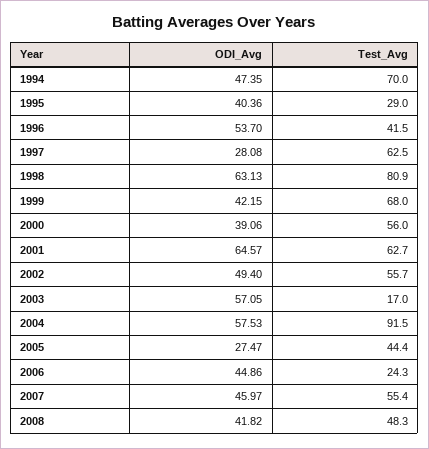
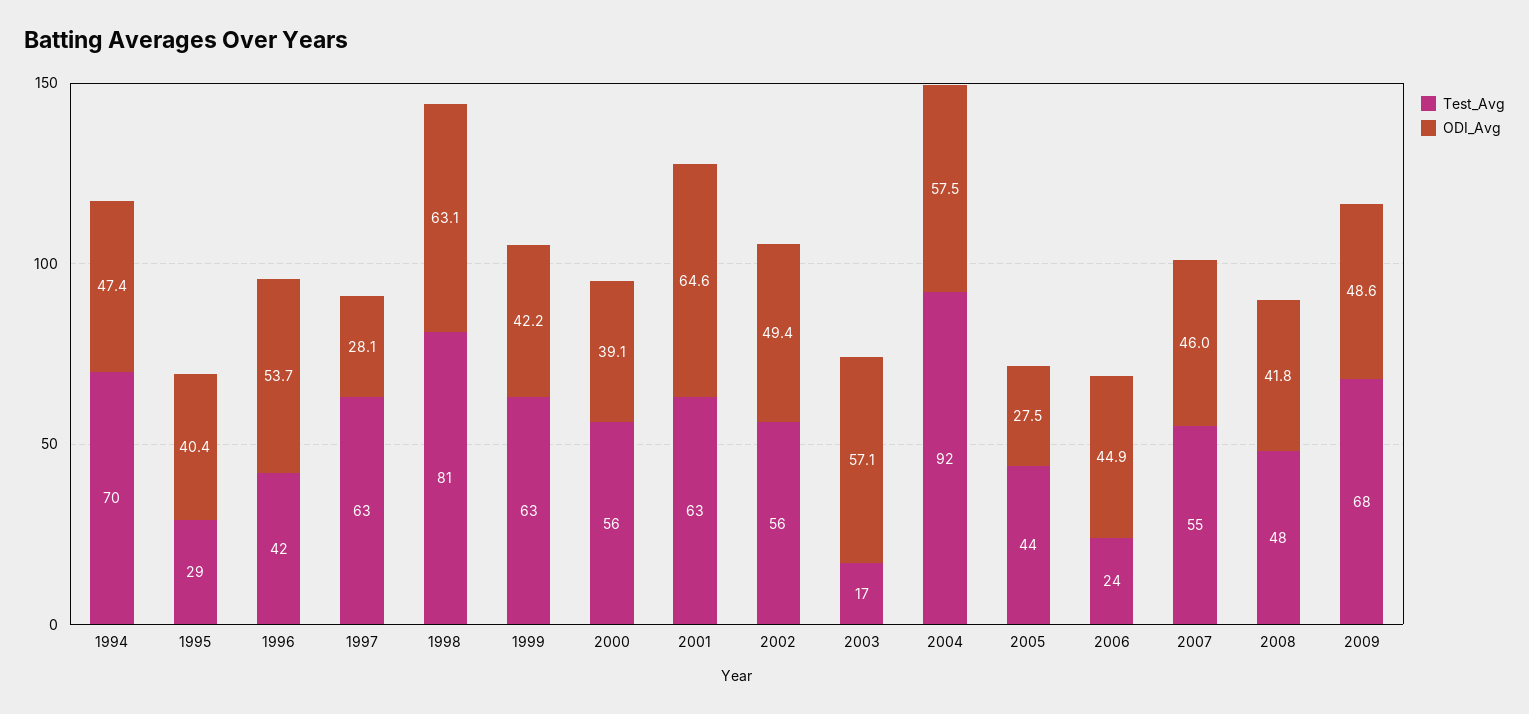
Test_Avg, 1999: 68 -> 63
Test_Avg, 2009: none -> 68
ODI_Avg, 2009: none -> 48.6

